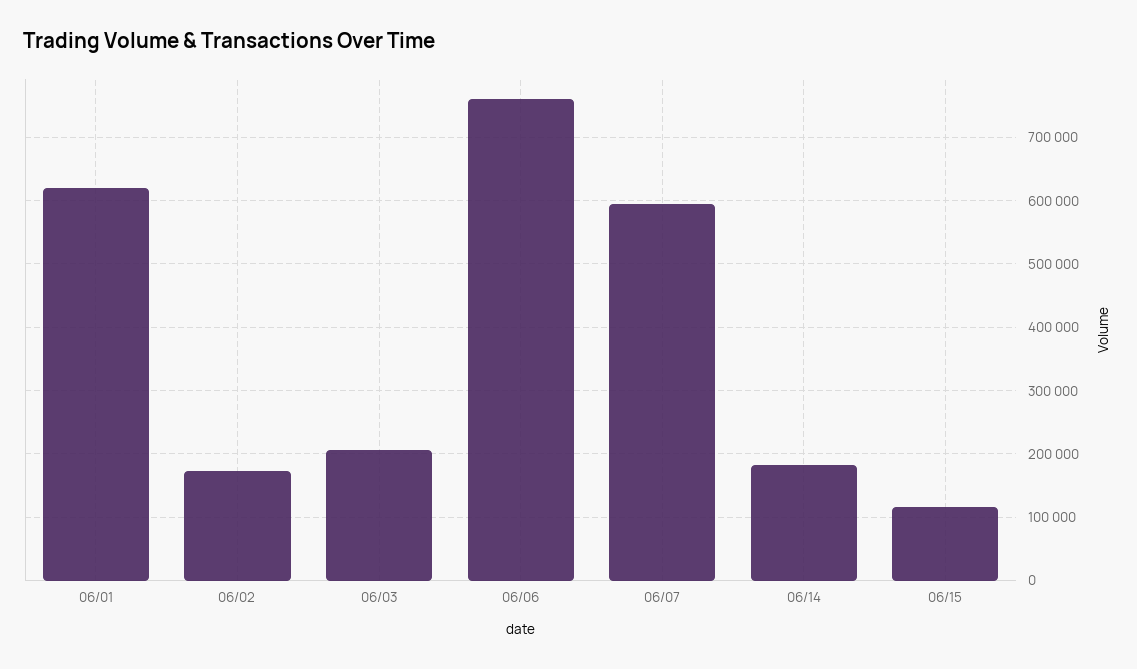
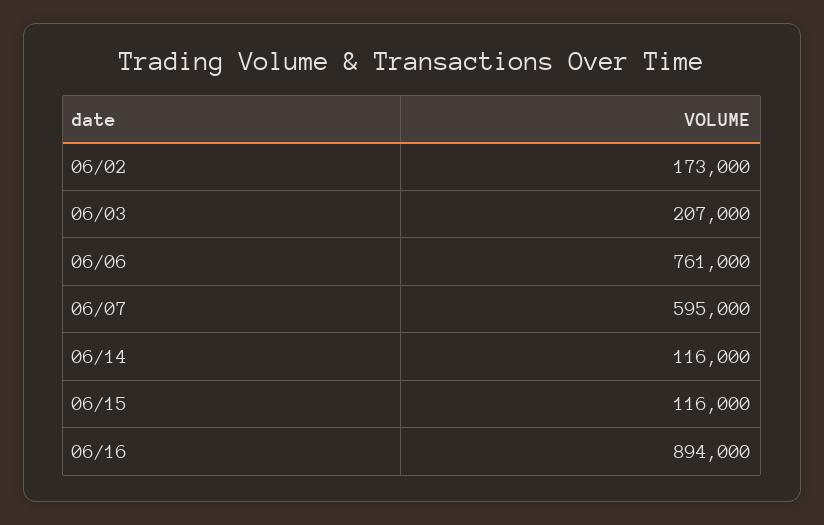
06/01: 620000 -> none
06/14: 180000 -> 116000
06/16: none -> 894000

